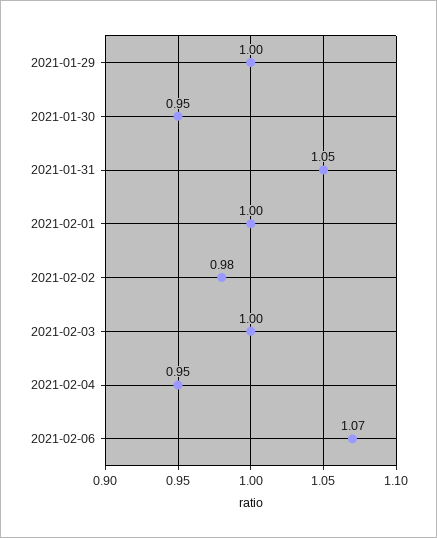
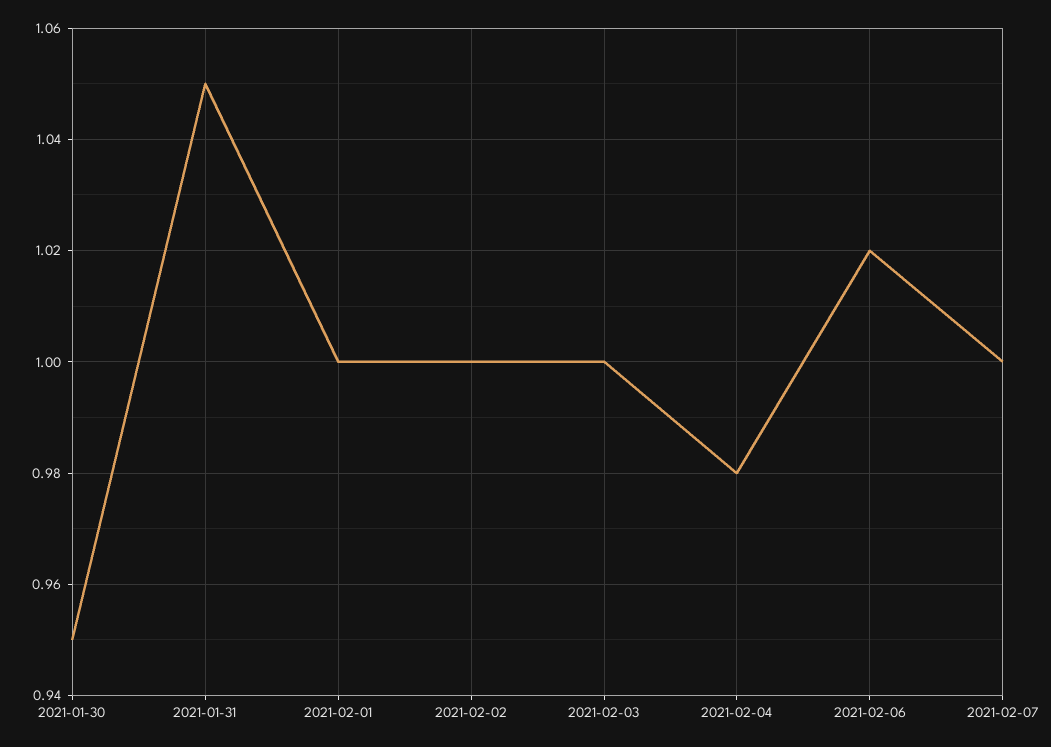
2021-01-29: 1 -> none
2021-02-02: 0.98 -> 1
2021-02-04: 0.95 -> 0.98
2021-02-06: 1.07 -> 1.02
2021-02-07: none -> 1

